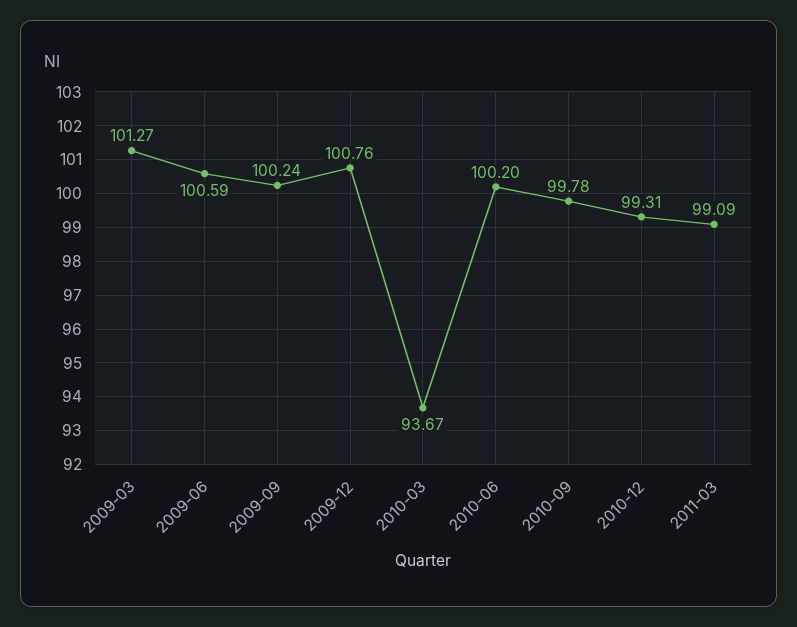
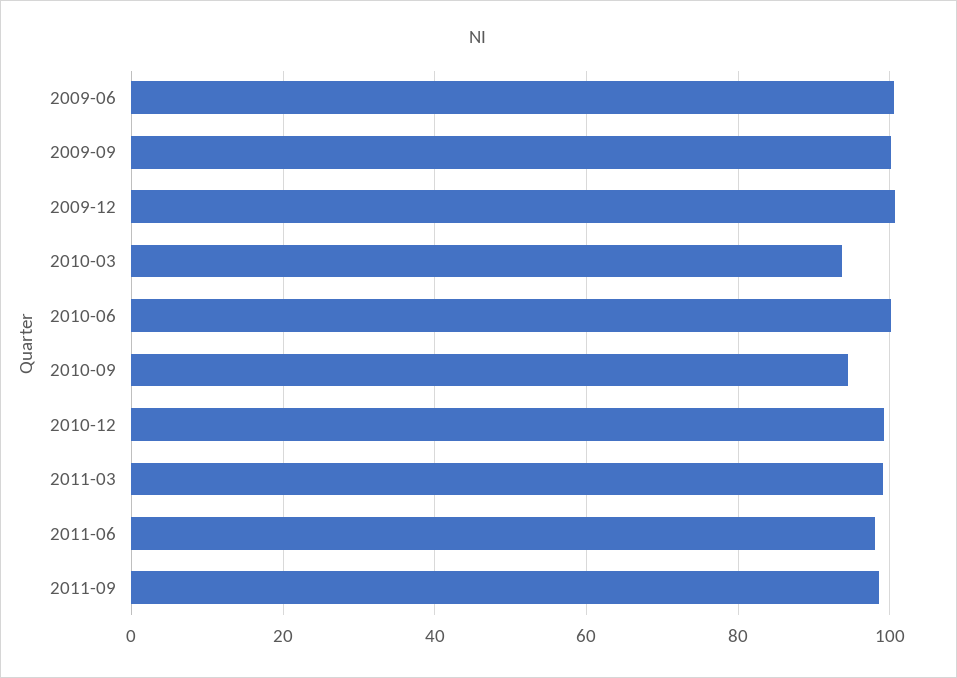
2009-03: 101.27 -> none
2010-09: 99.78 -> 94
2011-06: none -> 98
2011-09: none -> 98

